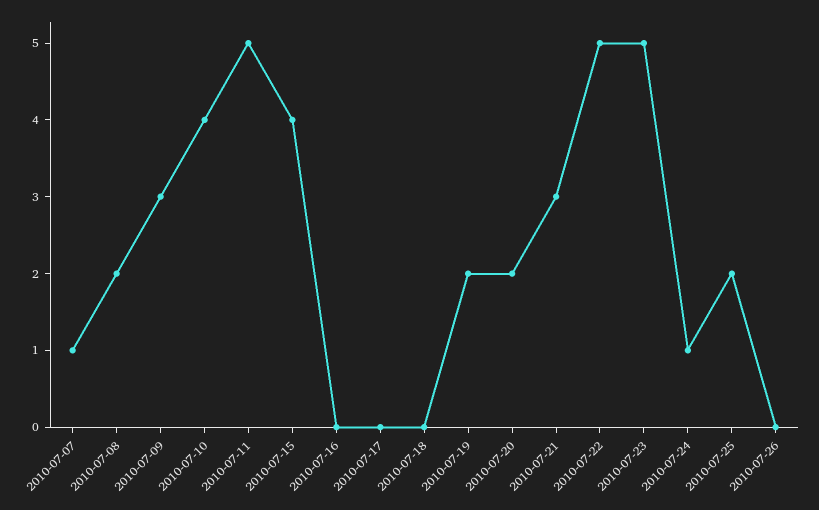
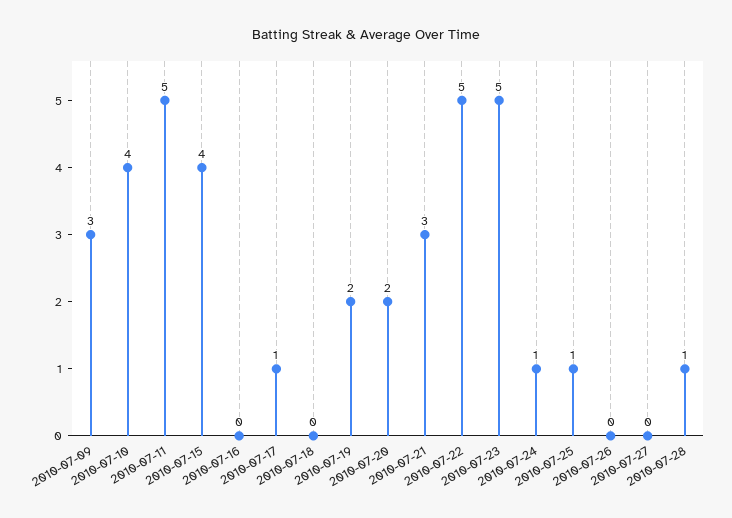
2010-07-07: 1 -> none
2010-07-08: 2 -> none
2010-07-17: 0 -> 1
2010-07-25: 2 -> 1
2010-07-27: none -> 0
2010-07-28: none -> 1

